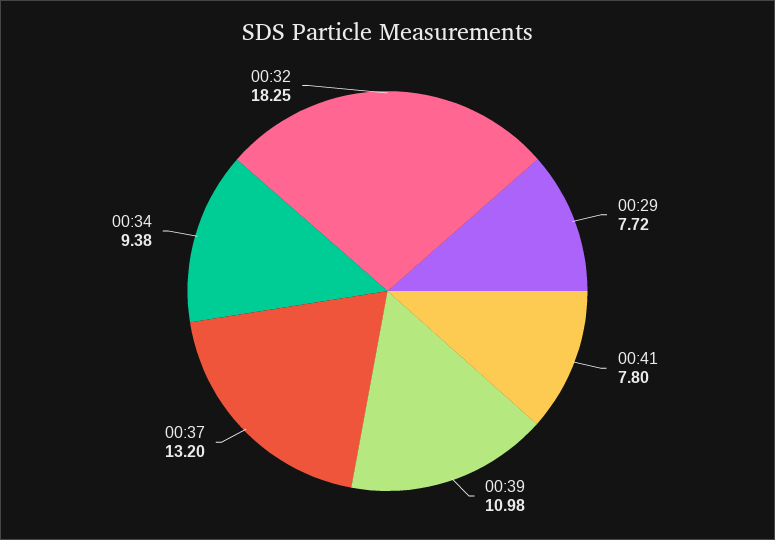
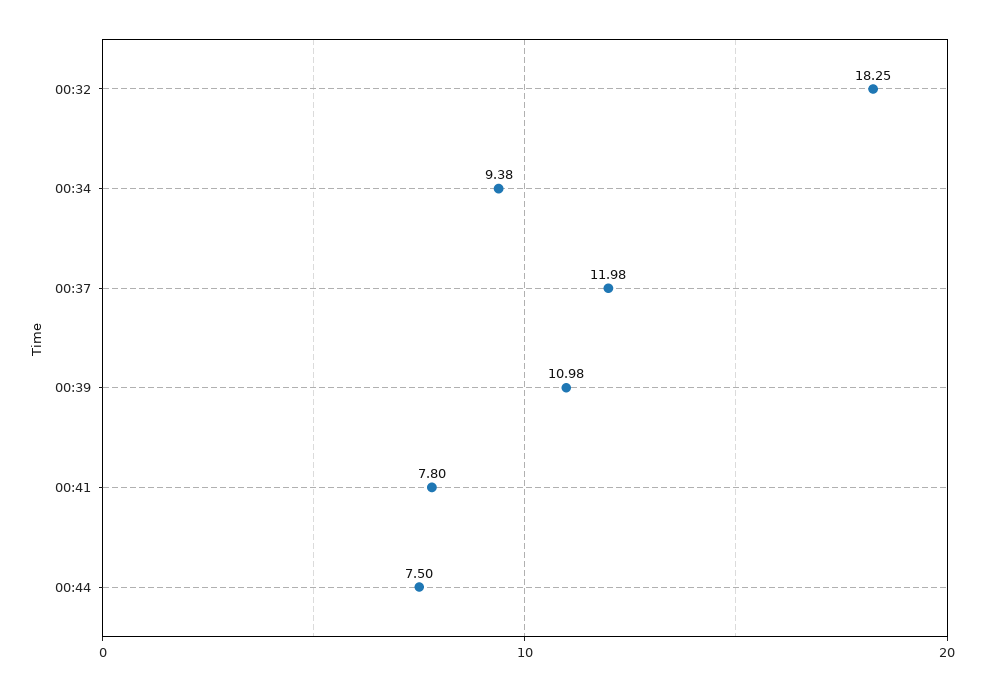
00:29: 7.72 -> none
00:37: 13.2 -> 11.98
00:44: none -> 7.5

